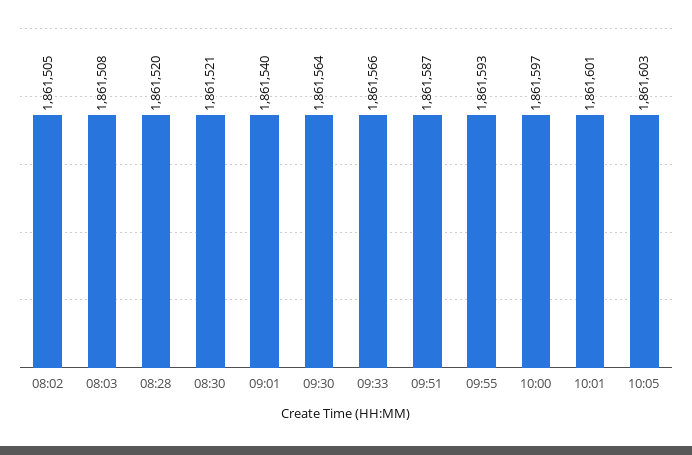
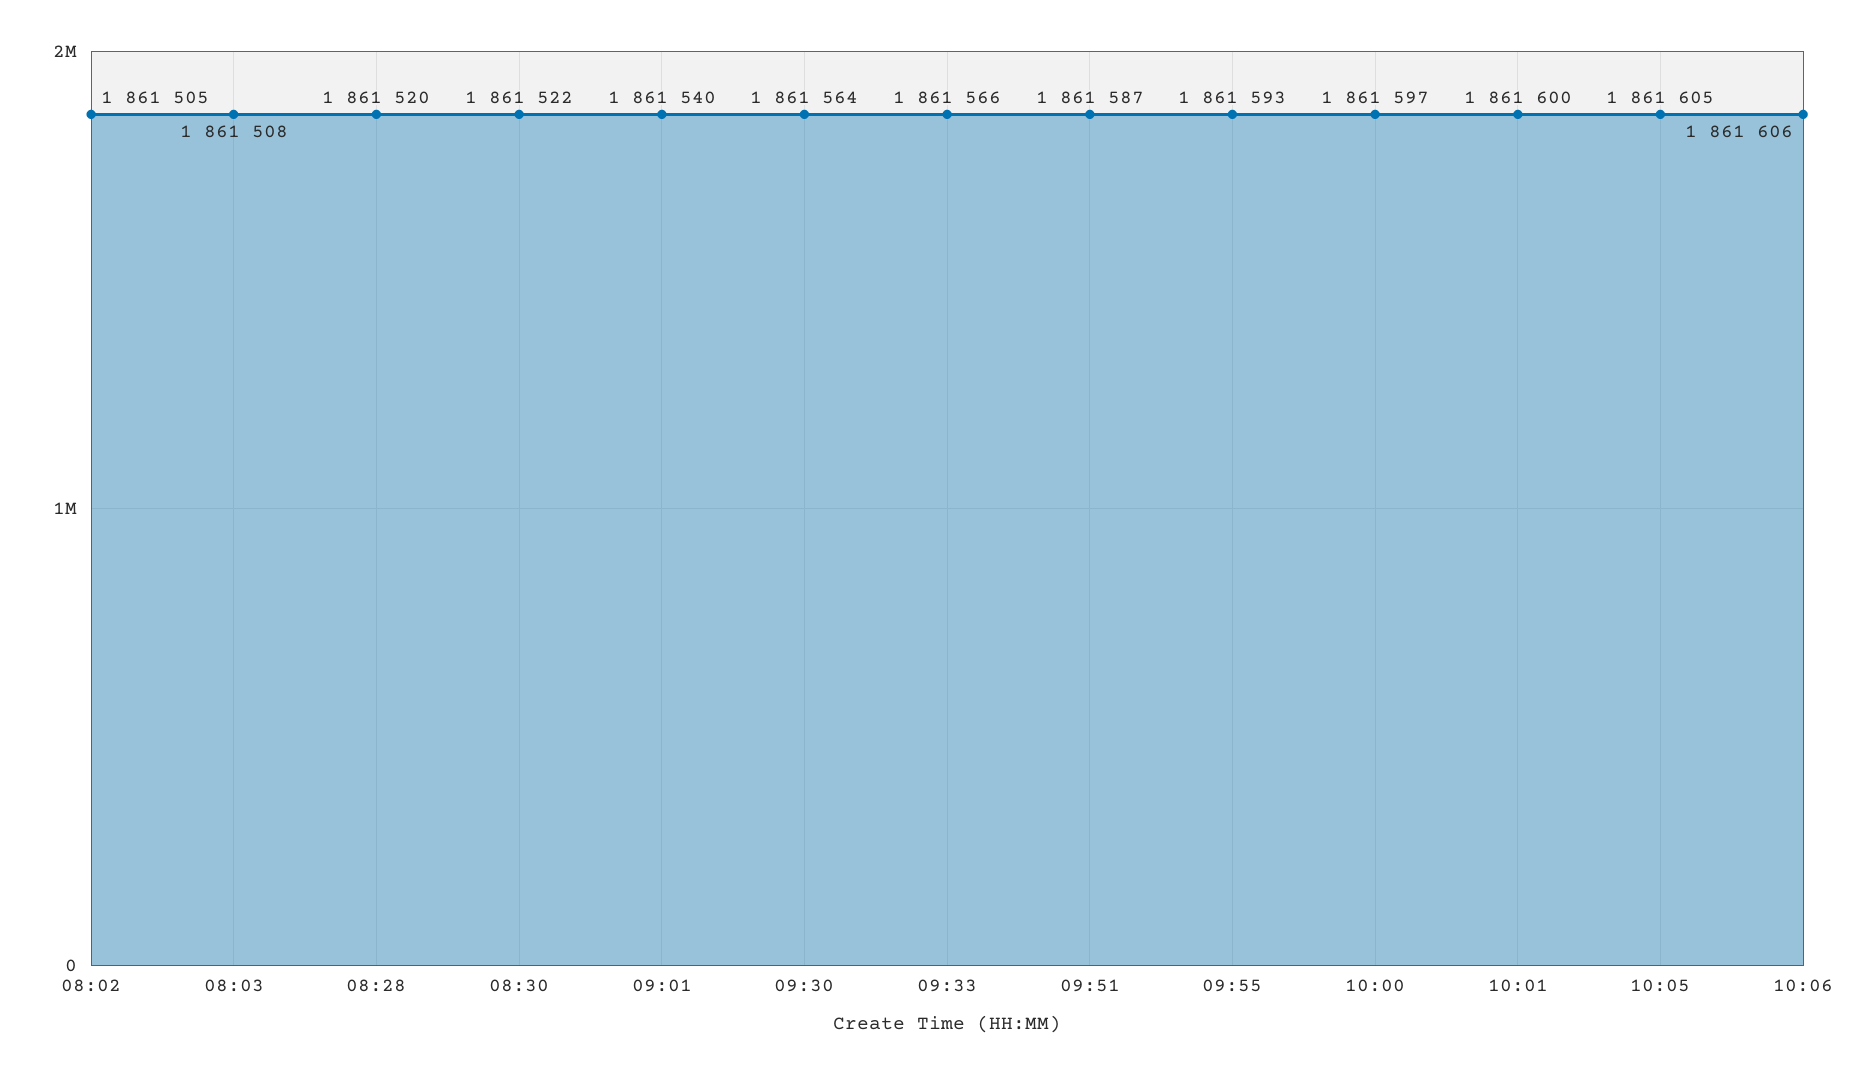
08:30: 1861521 -> 1861522
10:01: 1861601 -> 1861600
10:05: 1861603 -> 1861605
10:06: none -> 1861606

